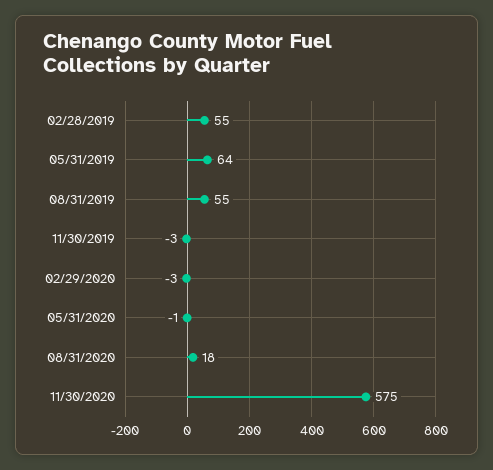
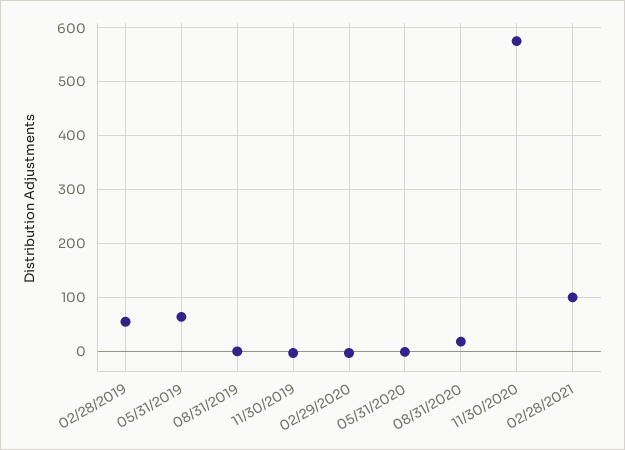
08/31/2019: 55 -> 0
02/28/2021: none -> 100

